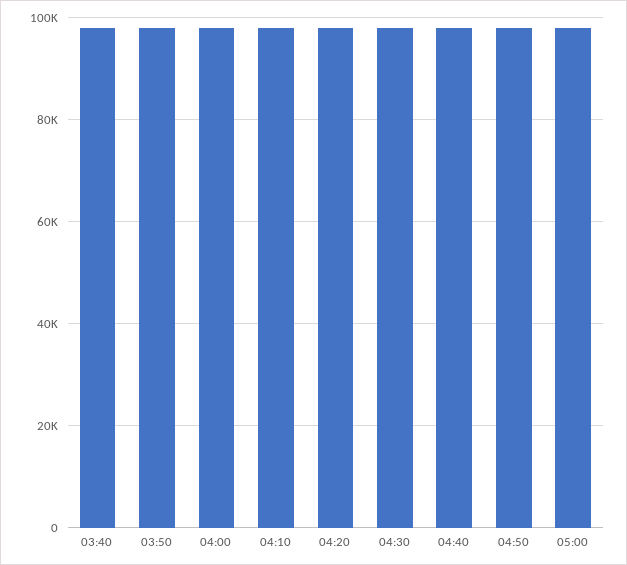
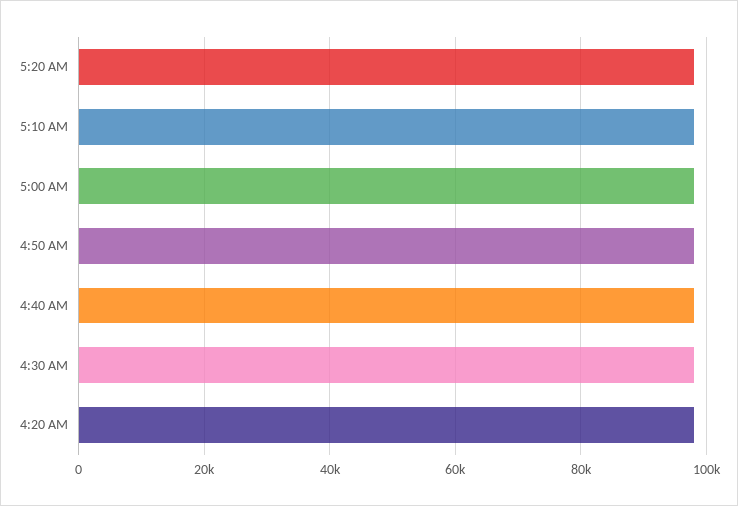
03:40: 98000 -> none
03:50: 98000 -> none
04:00: 98000 -> none
04:10: 98000 -> none
5:20 AM: none -> 98000
5:10 AM: none -> 98000

